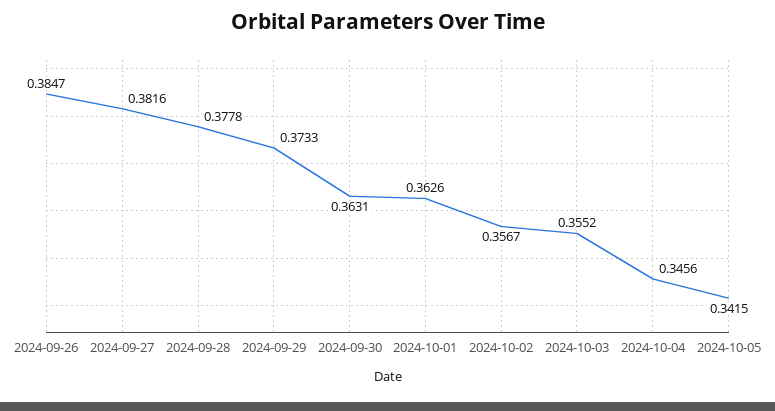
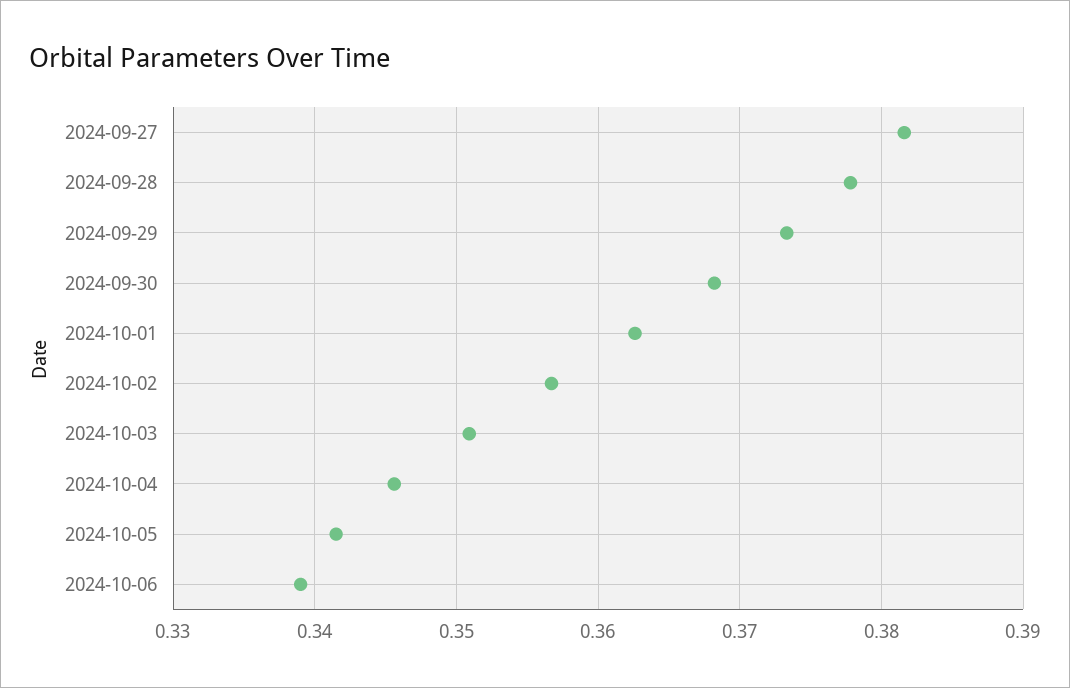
2024-09-26: 0.3847 -> none
2024-09-30: 0.3631 -> 0.368
2024-10-03: 0.3552 -> 0.351
2024-10-06: none -> 0.339

